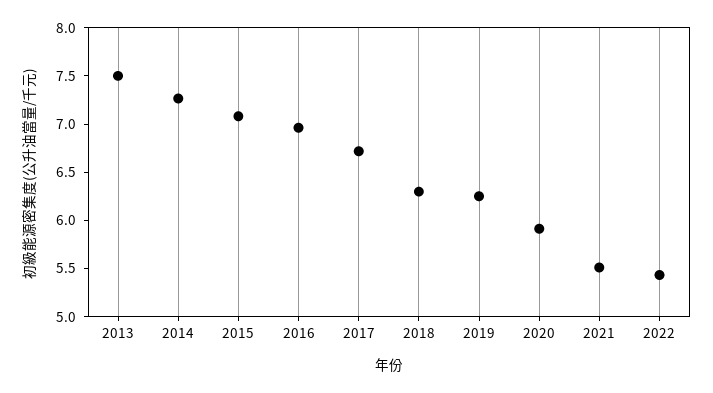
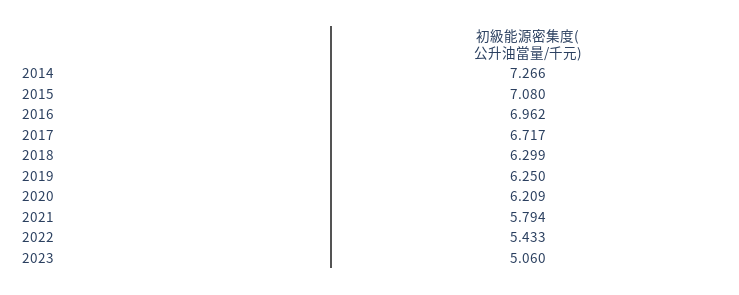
2013: 7.5 -> none
2020: 5.9 -> 6.209
2021: 5.5 -> 5.794
2023: none -> 5.06

